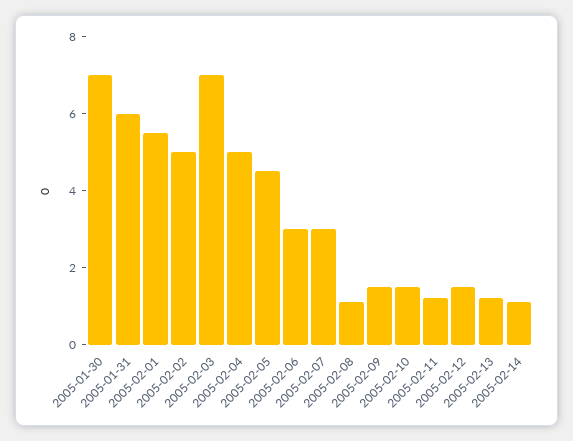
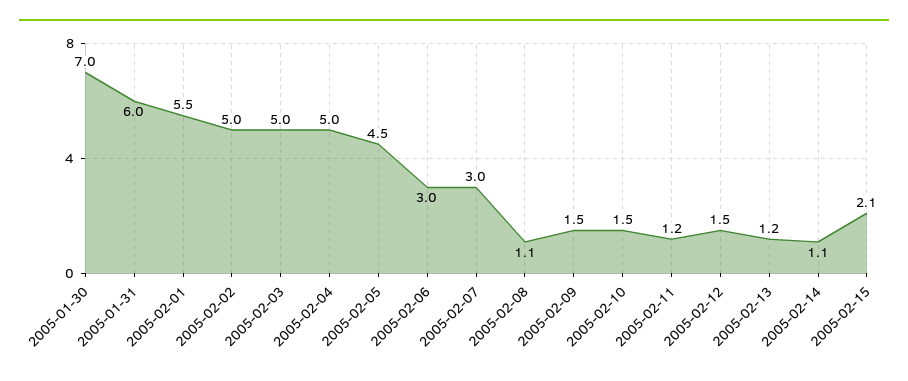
2005-02-03: 7 -> 5
2005-02-15: none -> 2.1

